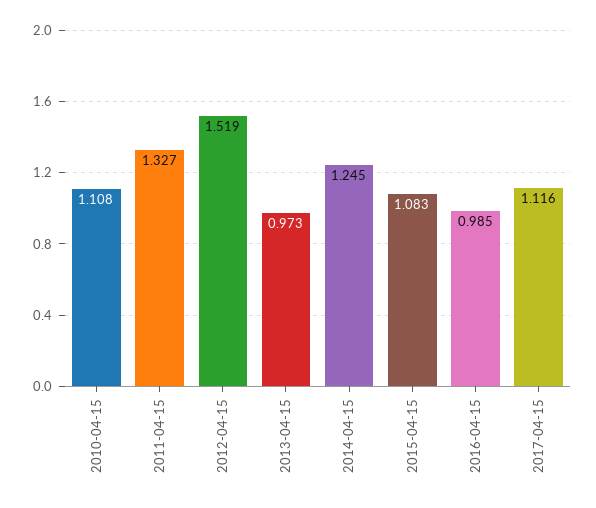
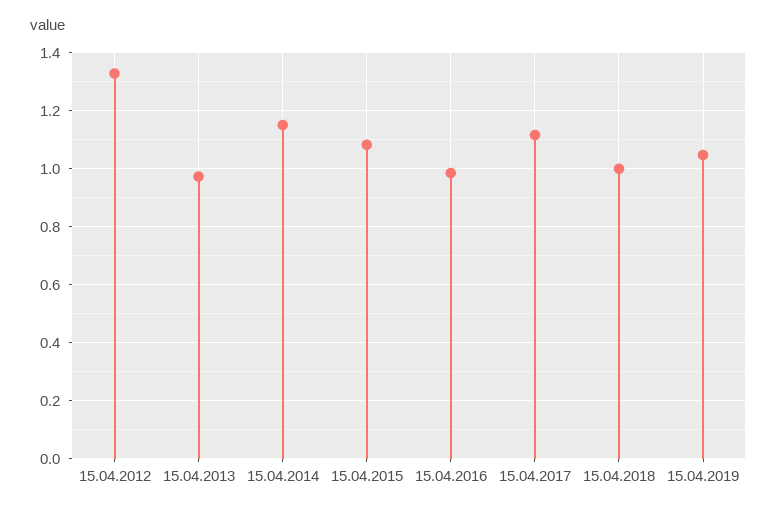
2010-04-15: 1.108 -> none
2011-04-15: 1.327 -> none
2012-04-15: 1.519 -> 1.325
2014-04-15: 1.245 -> 1.15
15.04.2018: none -> 1
15.04.2019: none -> 1.05

